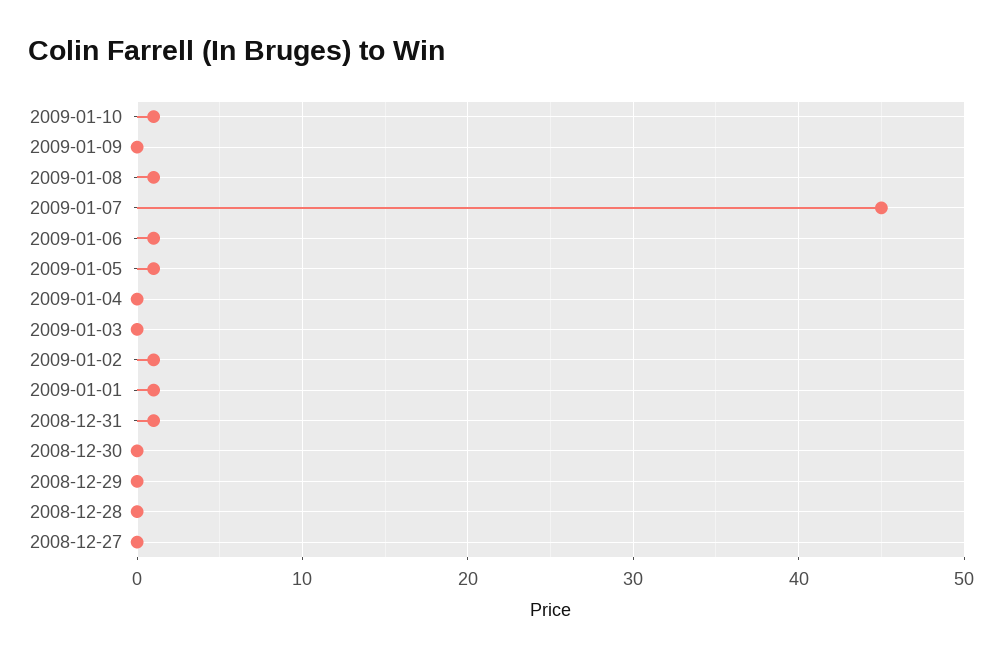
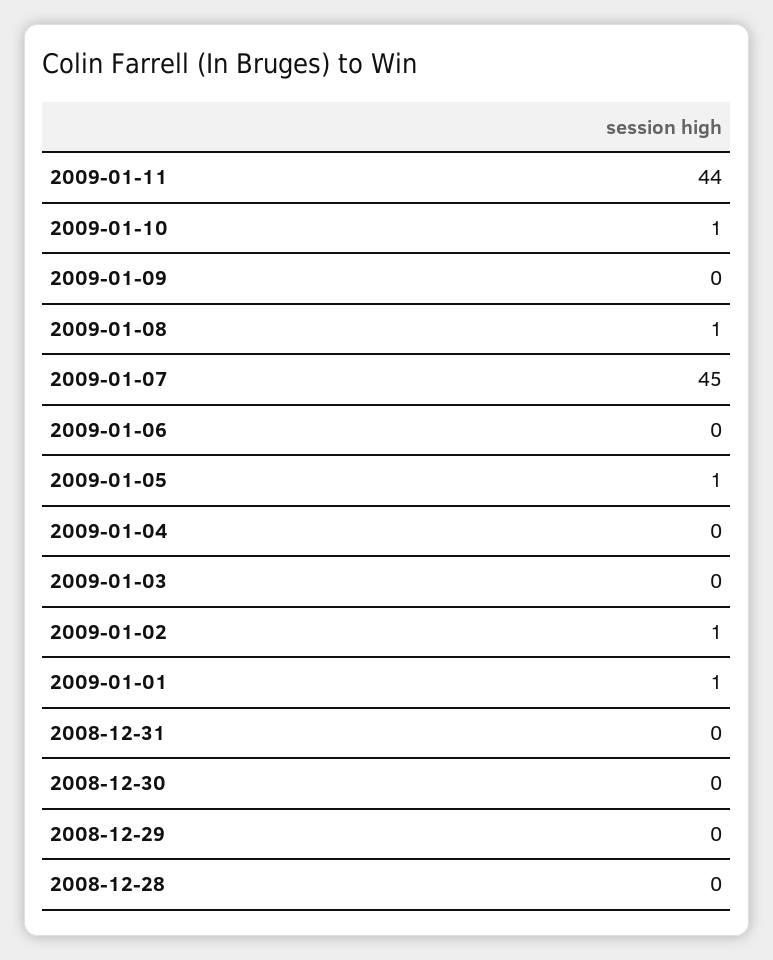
2009-01-06: 1 -> 0
2008-12-31: 1 -> 0
2008-12-27: 0 -> none
2009-01-11: none -> 44

